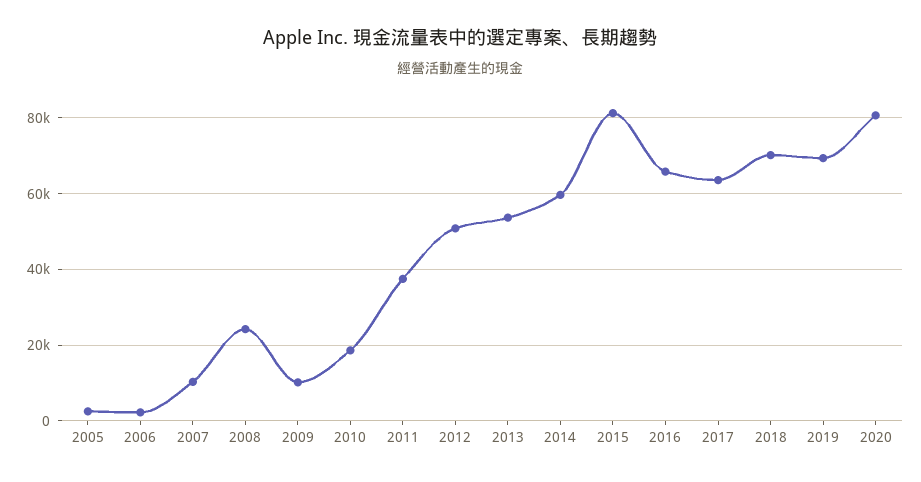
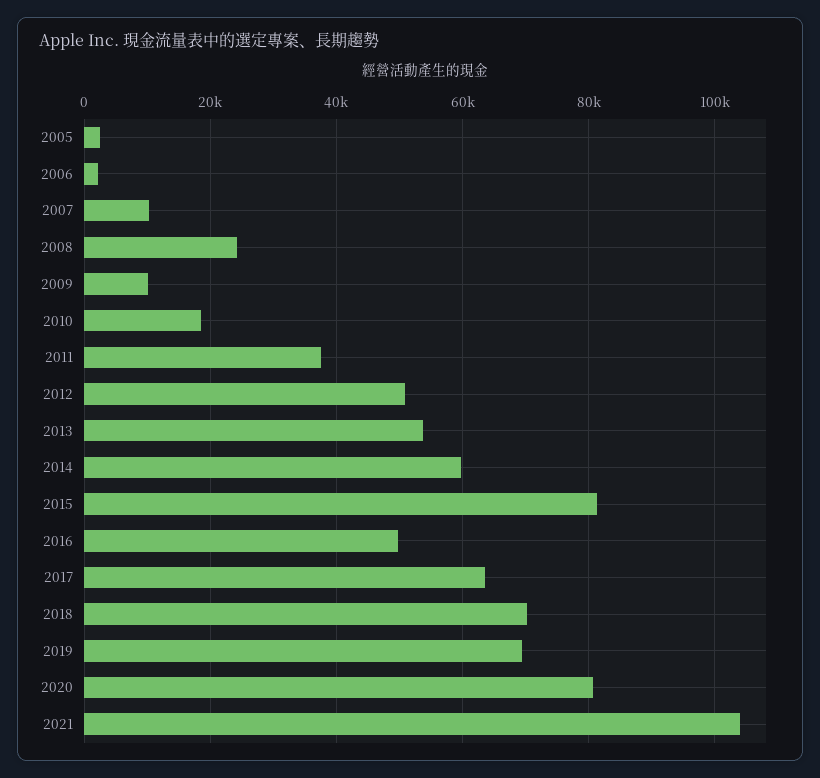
2016: 66000 -> 50000
2021: none -> 104000

